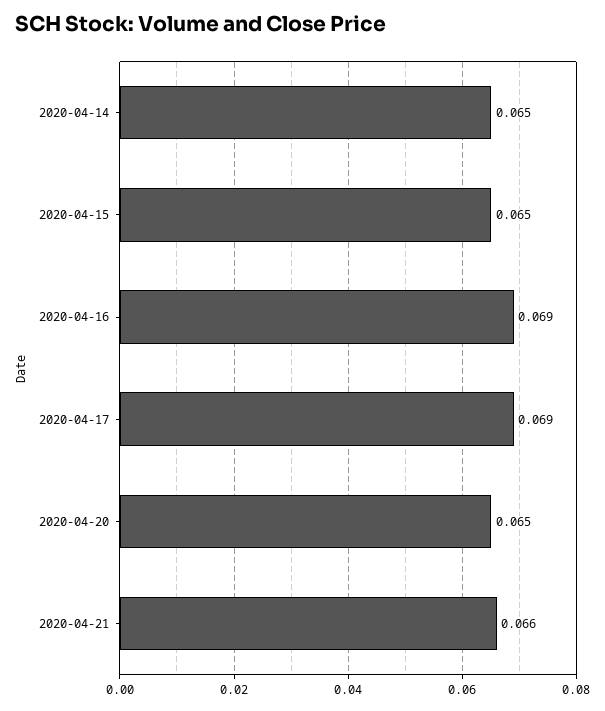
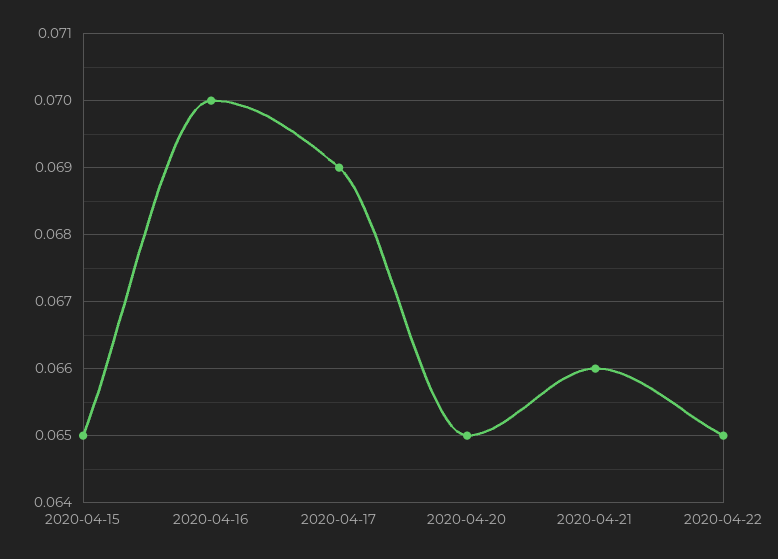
2020-04-14: 0.065 -> none
2020-04-16: 0.069 -> 0.07
2020-04-22: none -> 0.065

